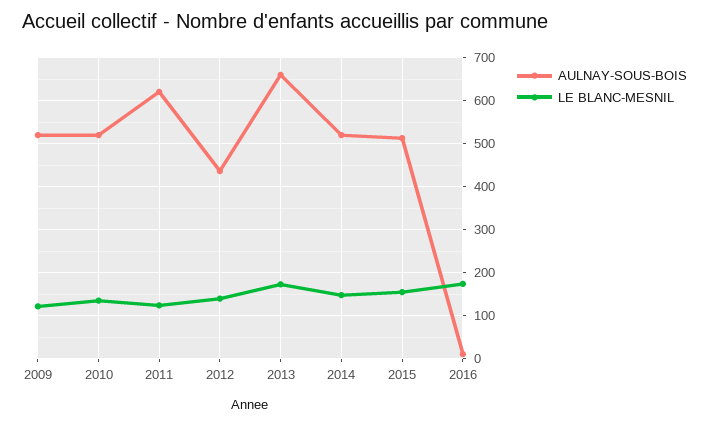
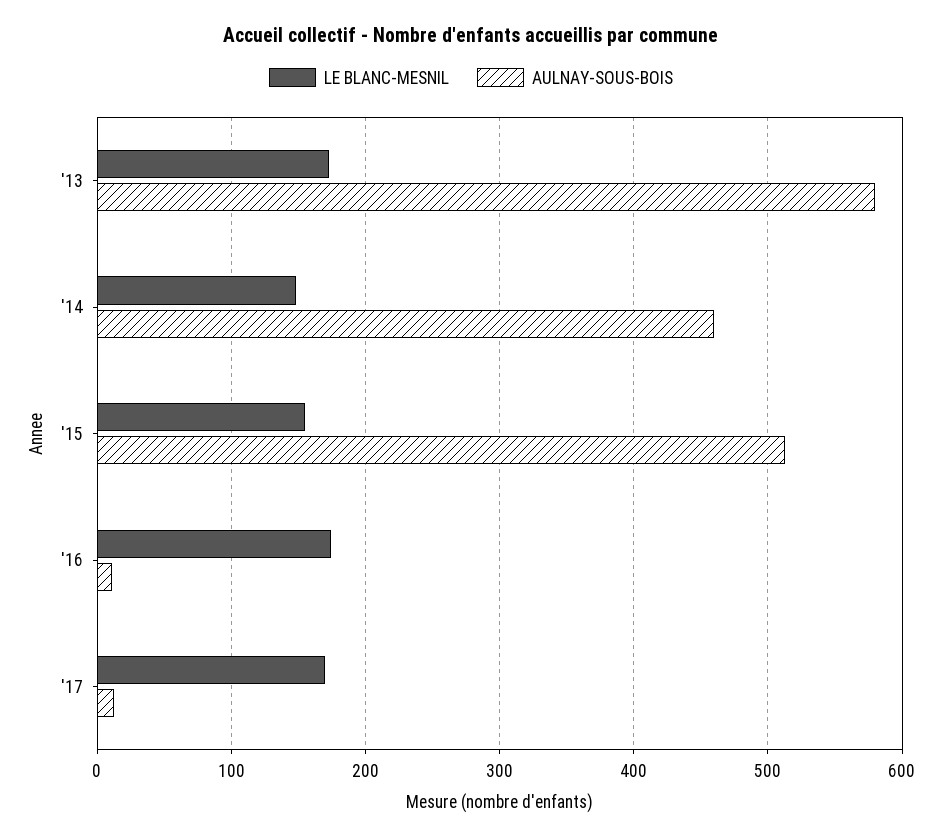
AULNAY-SOUS-BOIS, 2009: 520 -> none
LE BLANC-MESNIL, 2009: 120 -> none
AULNAY-SOUS-BOIS, 2010: 520 -> none
LE BLANC-MESNIL, 2010: 140 -> none
AULNAY-SOUS-BOIS, 2011: 620 -> none
LE BLANC-MESNIL, 2011: 120 -> none
AULNAY-SOUS-BOIS, 2012: 440 -> none
LE BLANC-MESNIL, 2012: 140 -> none
AULNAY-SOUS-BOIS, 2013: 660 -> 580
AULNAY-SOUS-BOIS, 2014: 520 -> 460
LE BLANC-MESNIL, '17: none -> 170
AULNAY-SOUS-BOIS, '17: none -> 10

